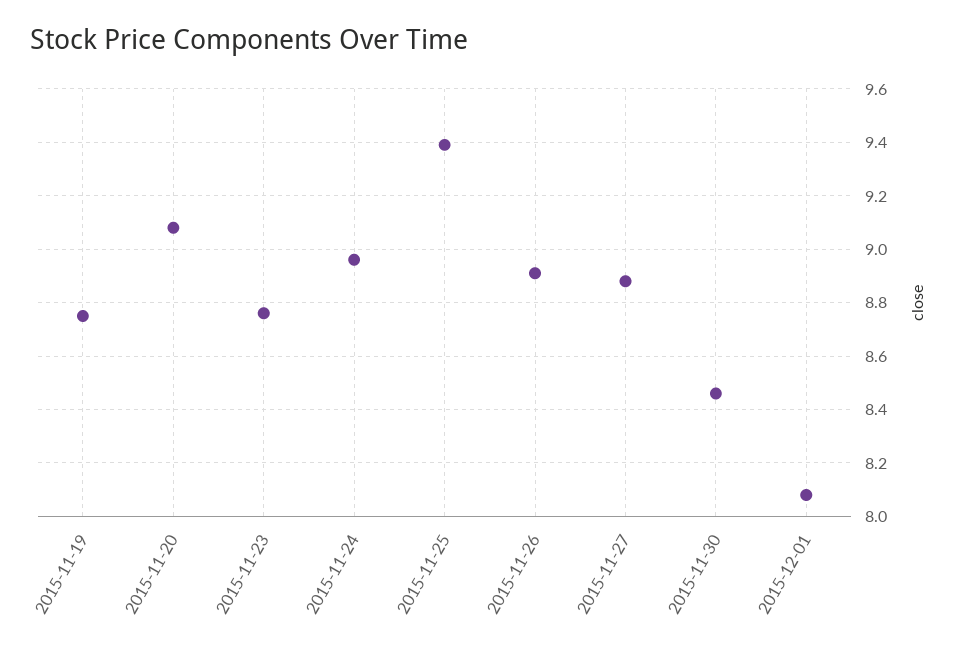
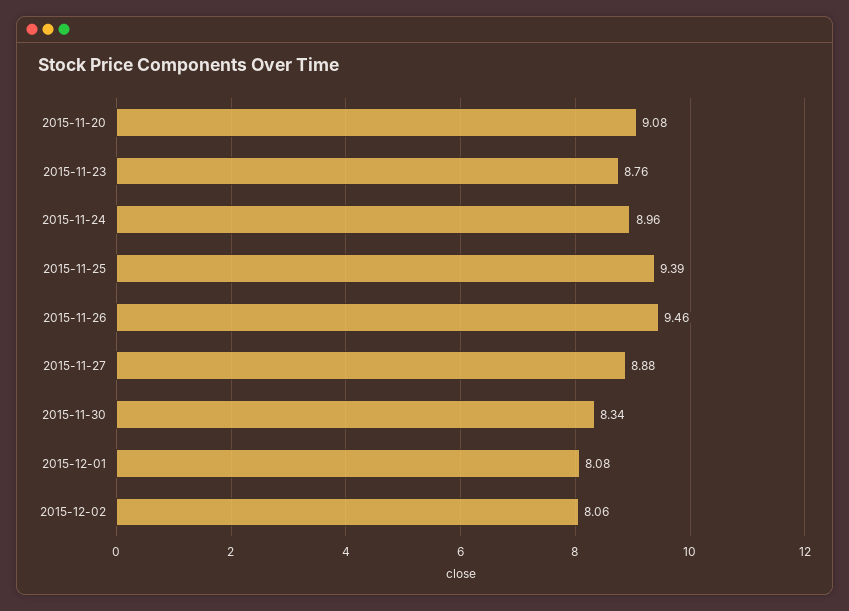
2015-11-19: 8.75 -> none
2015-11-26: 8.9 -> 9.46
2015-11-30: 8.45 -> 8.34
2015-12-02: none -> 8.06

